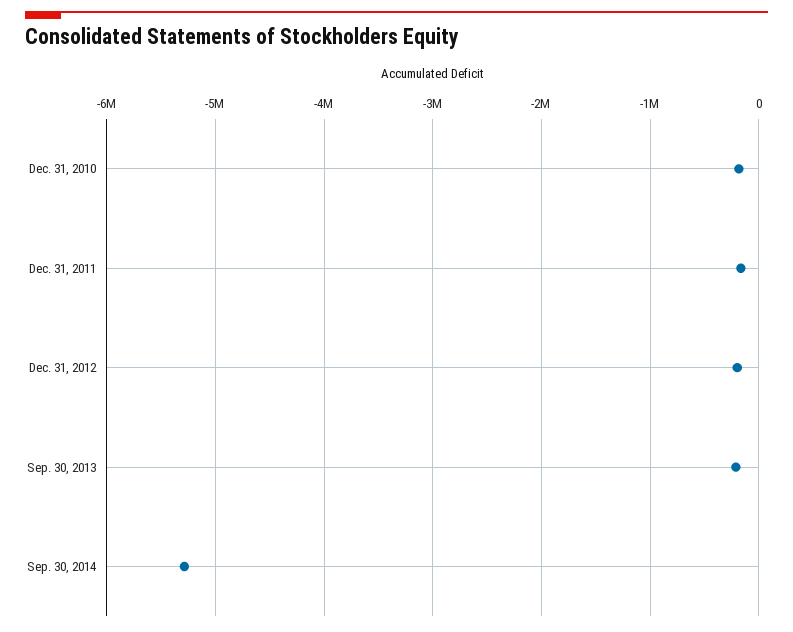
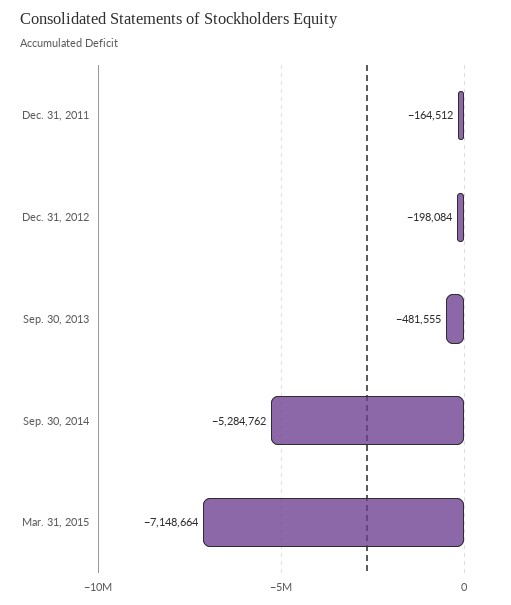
Dec. 31, 2010: -200000 -> none
Sep. 30, 2013: -200000 -> -481555
Mar. 31, 2015: none -> -7148664

